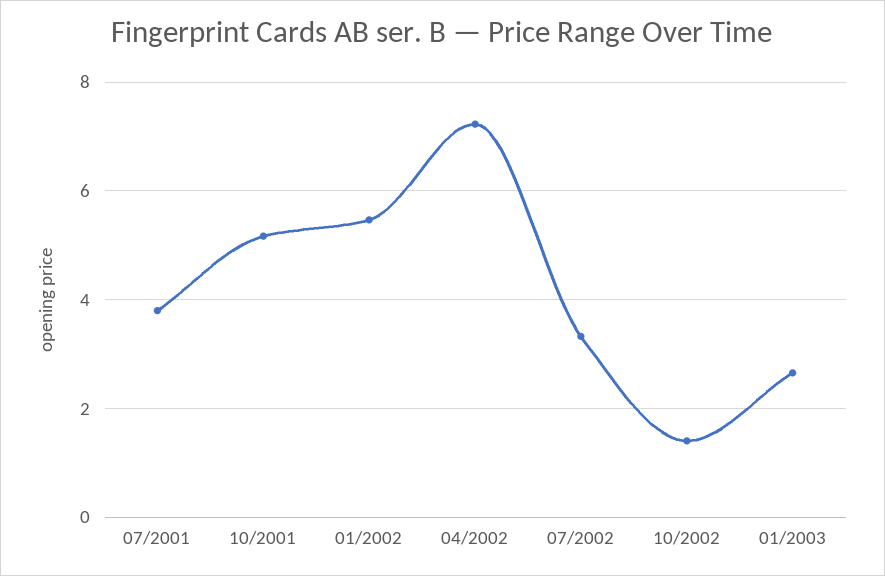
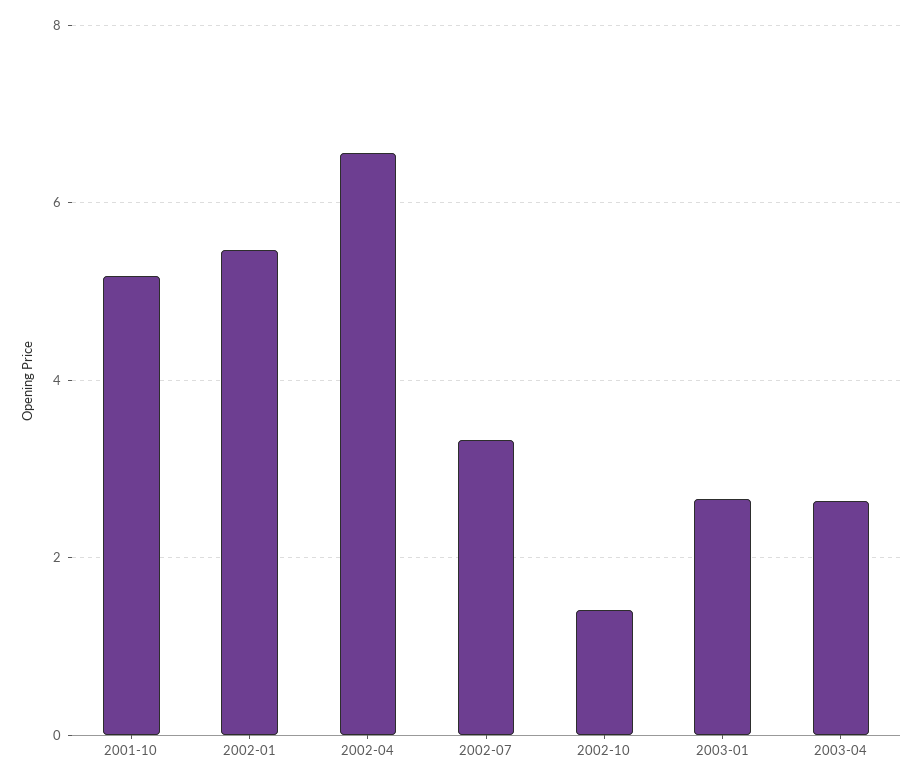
07/2001: 3.8 -> none
04/2002: 7.2 -> 6.6
2003-04: none -> 2.6

